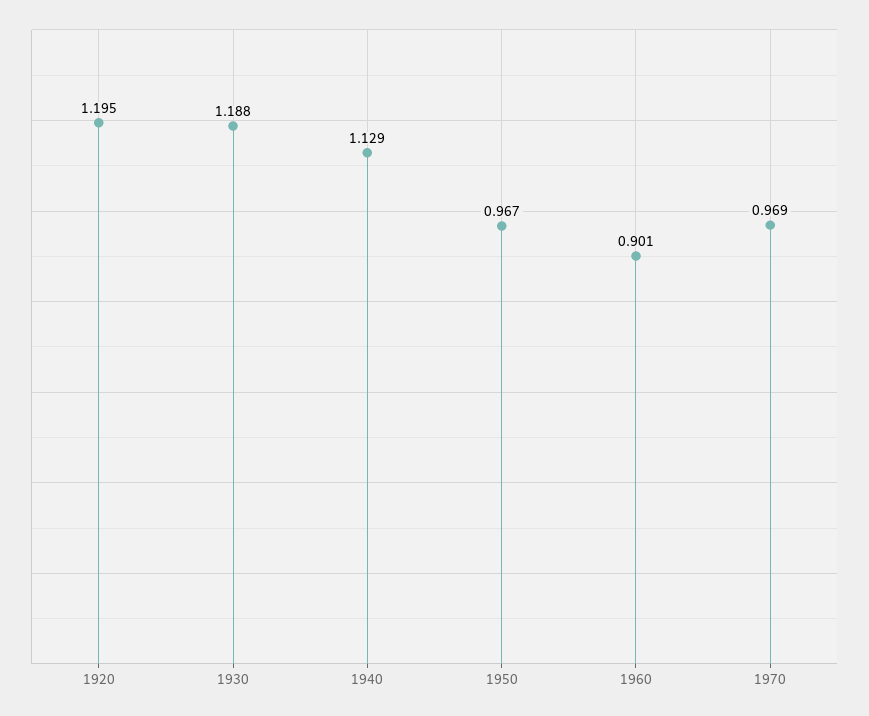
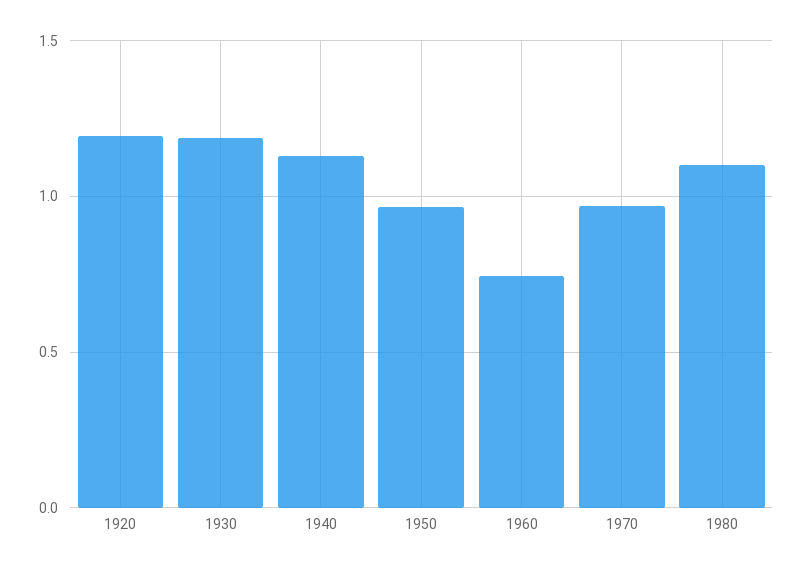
1960: 0.901 -> 0.75
1980: none -> 1.1

